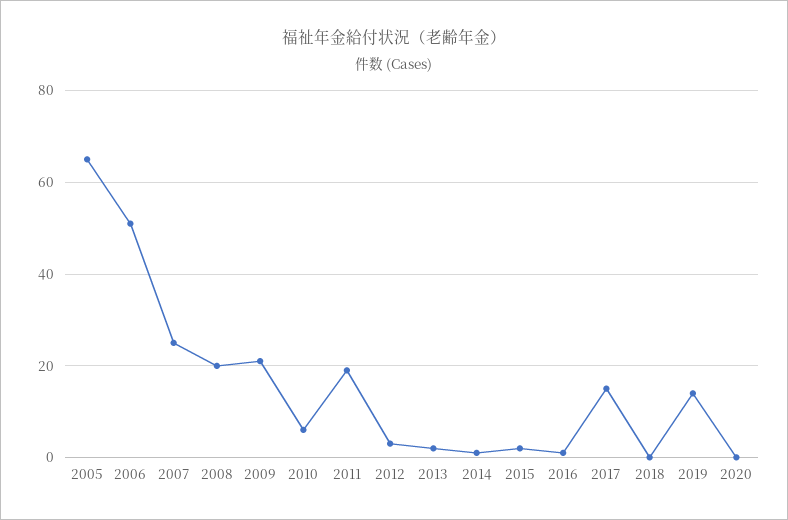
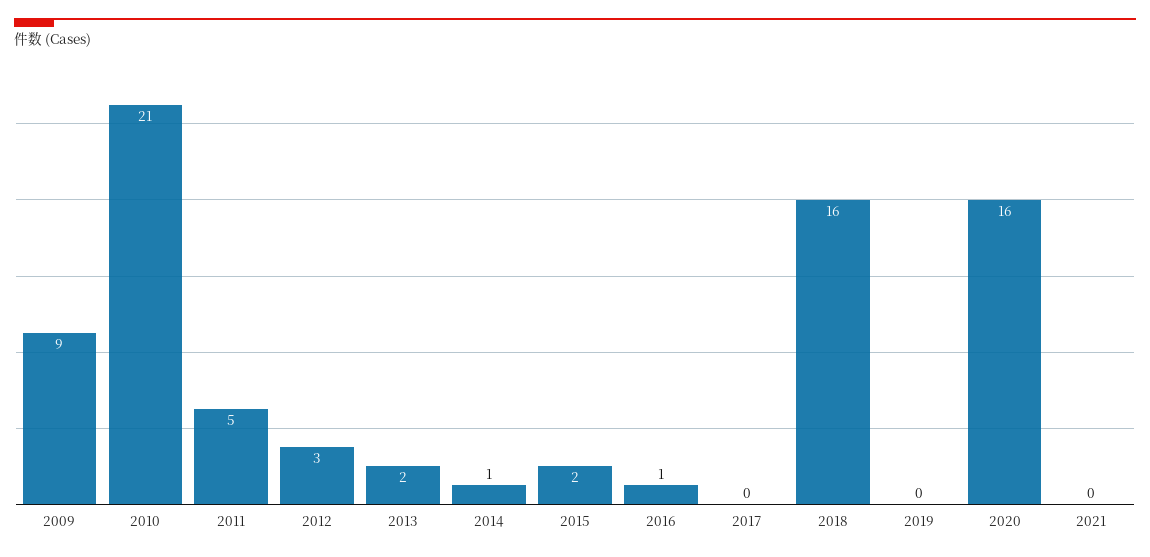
2005: 65 -> none
2006: 50 -> none
2007: 25 -> none
2008: 20 -> none
2009: 20 -> 9
2010: 5 -> 21
2011: 20 -> 5
2017: 15 -> 0
2018: 0 -> 16
2019: 15 -> 0
2020: 0 -> 16
2021: none -> 0

